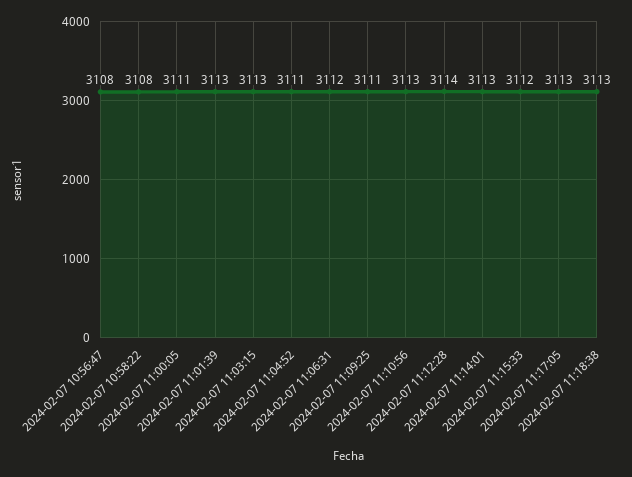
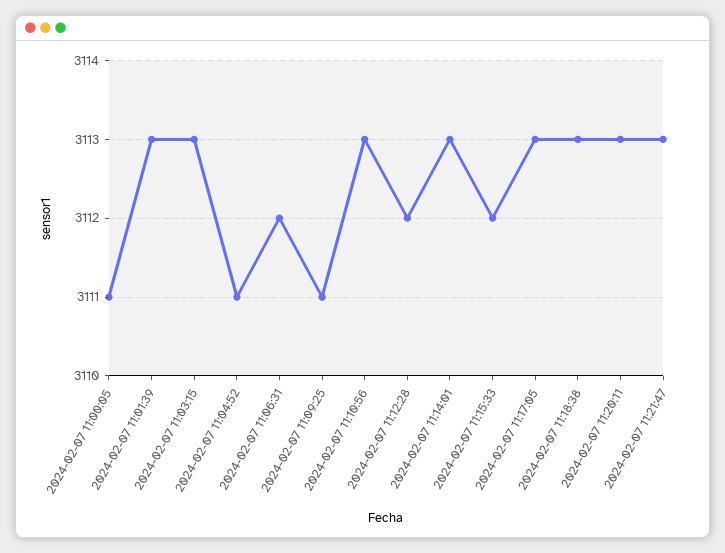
2024-02-07 10:56:47: 3108 -> none
2024-02-07 10:58:22: 3108 -> none
2024-02-07 11:12:28: 3114 -> 3112
2024-02-07 11:20:11: none -> 3113
2024-02-07 11:21:47: none -> 3113

